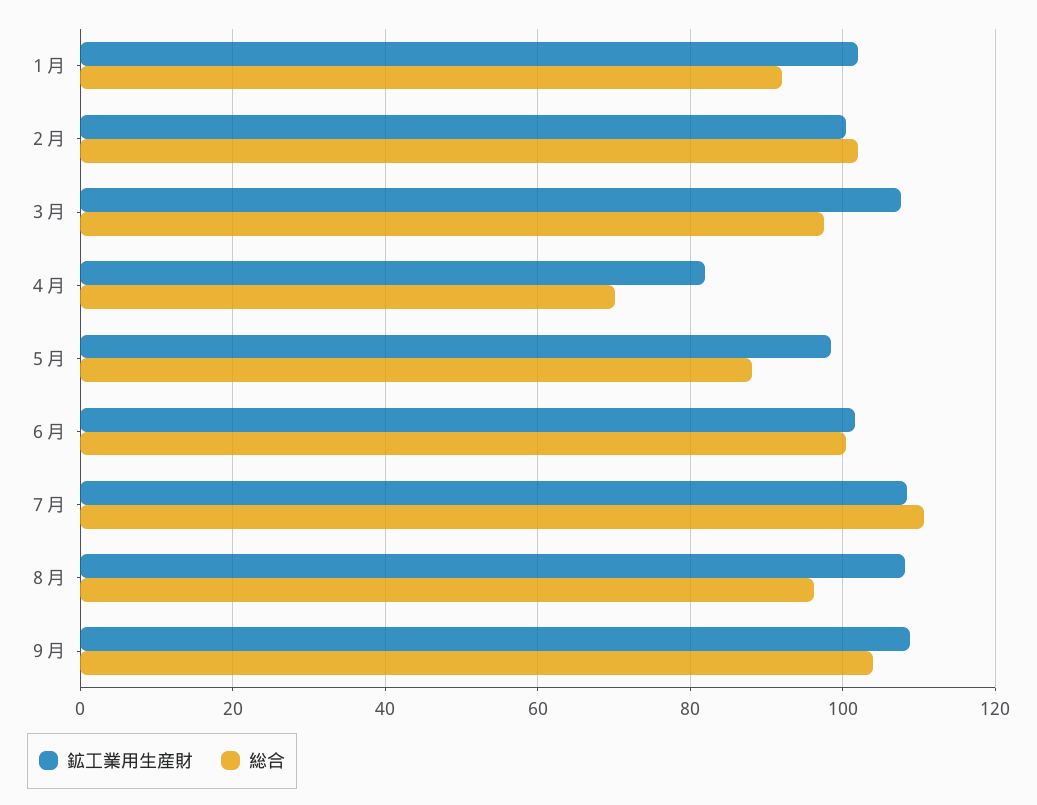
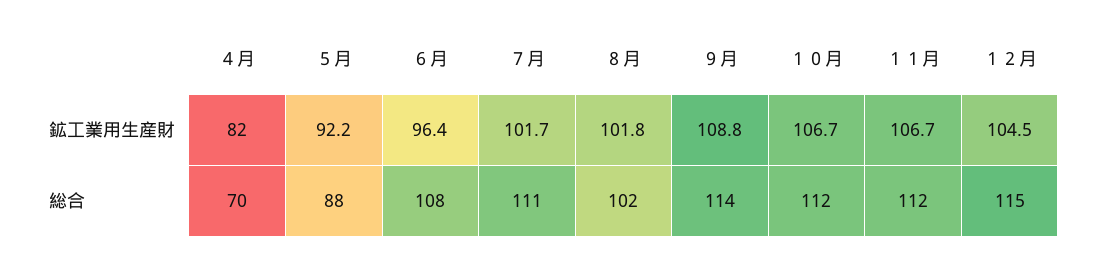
鉱工業用生産財, １月: 102 -> none
総合, １月: 92 -> none
鉱工業用生産財, ２月: 100 -> none
総合, ２月: 102 -> none
鉱工業用生産財, ３月: 108 -> none
総合, ３月: 98 -> none
鉱工業用生産財, ５月: 98 -> 92.2
鉱工業用生産財, ６月: 102 -> 96.4
総合, ６月: 100 -> 108
鉱工業用生産財, ７月: 108 -> 101.7
鉱工業用生産財, ８月: 108 -> 101.8
総合, ８月: 96 -> 102
総合, ９月: 104 -> 114
鉱工業用生産財, １０月: none -> 106.7
鉱工業用生産財, １１月: none -> 106.7
鉱工業用生産財, １２月: none -> 104.5
総合, １０月: none -> 112
総合, １１月: none -> 112
総合, １２月: none -> 115

